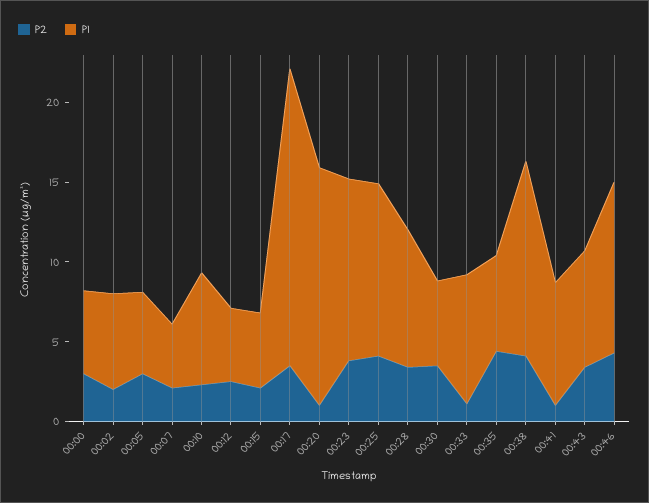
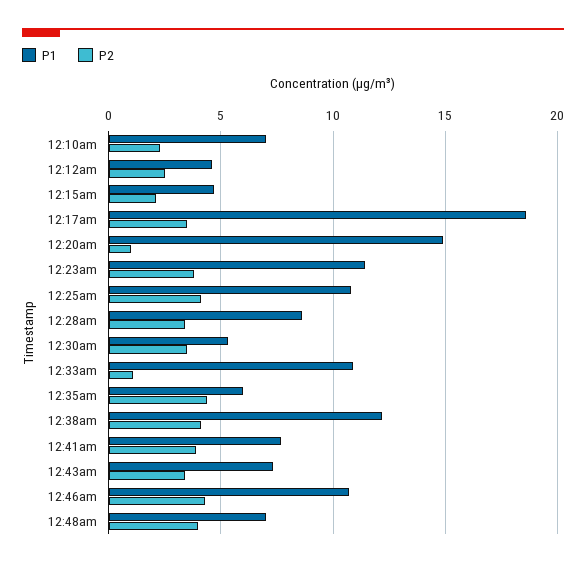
P2, 00:00: 3 -> none
P1, 00:00: 5 -> none
P2, 00:02: 2 -> none
P1, 00:02: 6 -> none
P2, 00:05: 3 -> none
P1, 00:05: 5 -> none
P2, 00:07: 2 -> none
P1, 00:07: 4 -> none
P1, 00:33: 8 -> 11
P2, 00:41: 1 -> 4
P1, 12:48am: none -> 7
P2, 12:48am: none -> 4

